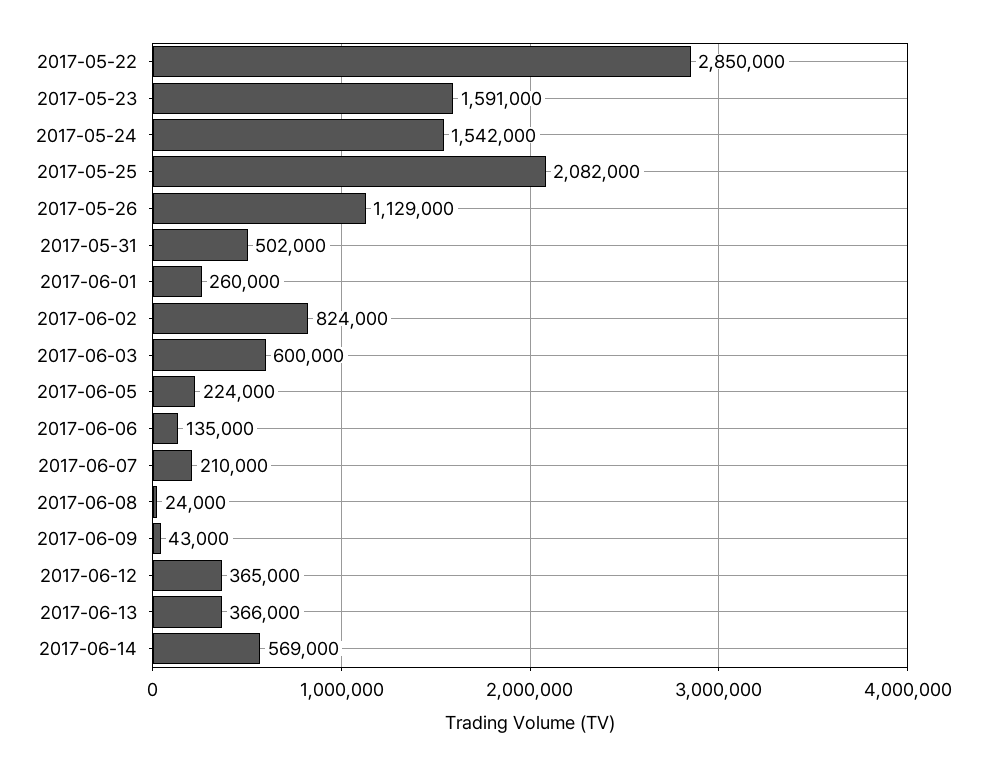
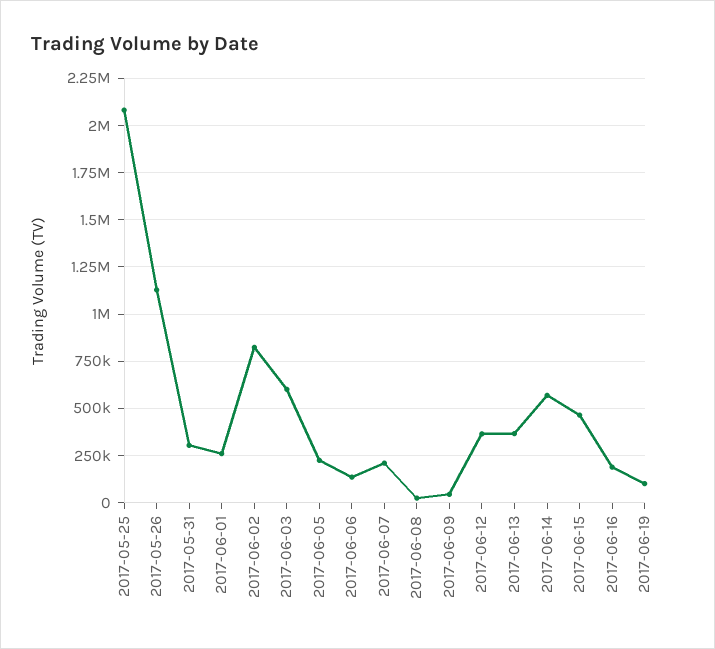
2017-05-22: 2850000 -> none
2017-05-23: 1591000 -> none
2017-05-24: 1542000 -> none
2017-05-31: 502000 -> 300000
2017-06-15: none -> 450000
2017-06-16: none -> 200000
2017-06-19: none -> 100000

